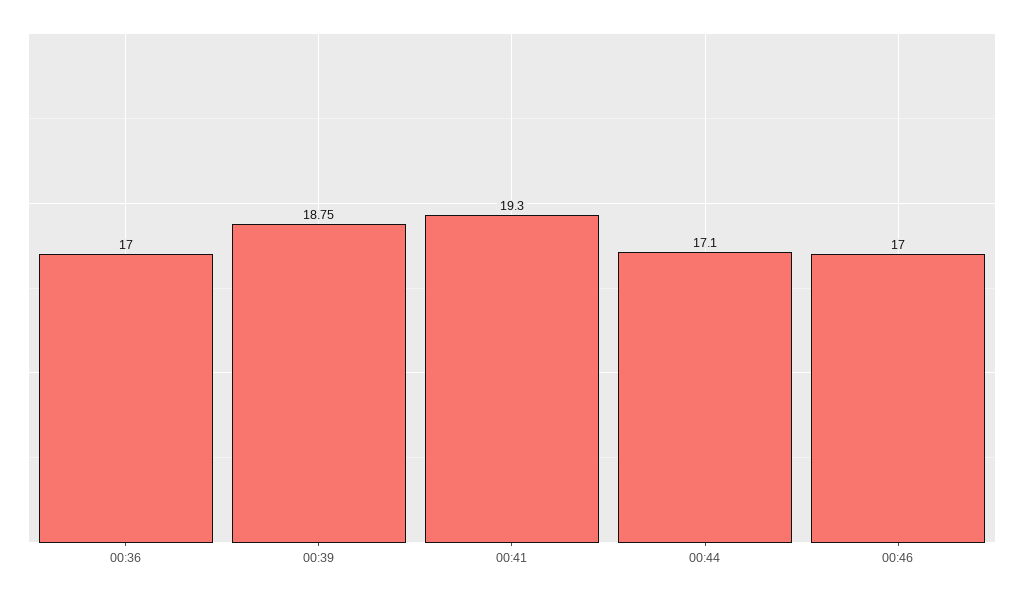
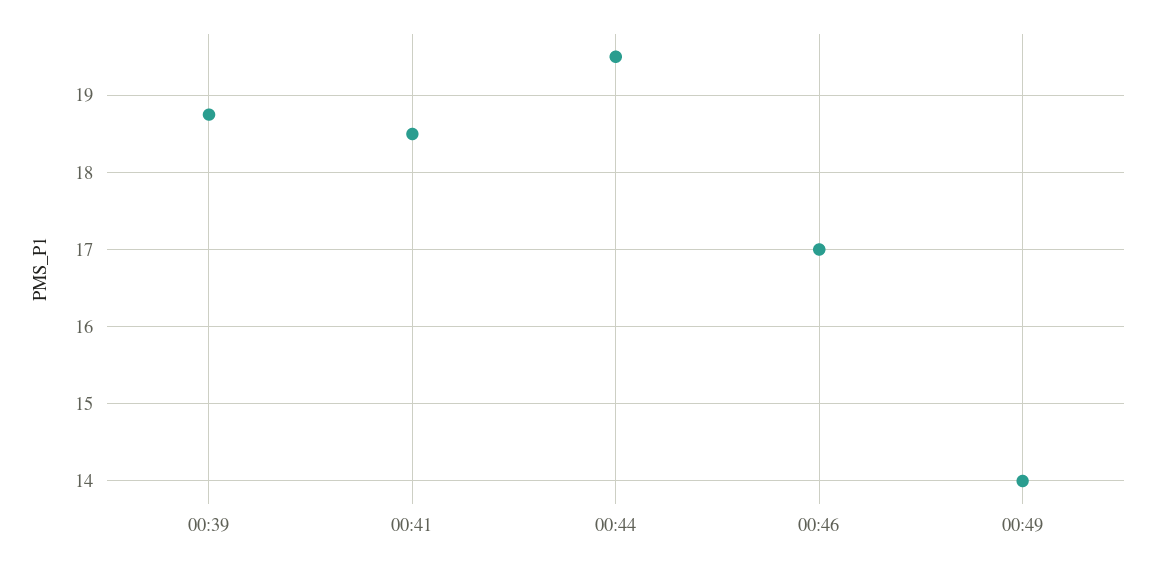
00:36: 17 -> none
00:41: 19.3 -> 18.5
00:44: 17.1 -> 19.5
00:49: none -> 14

